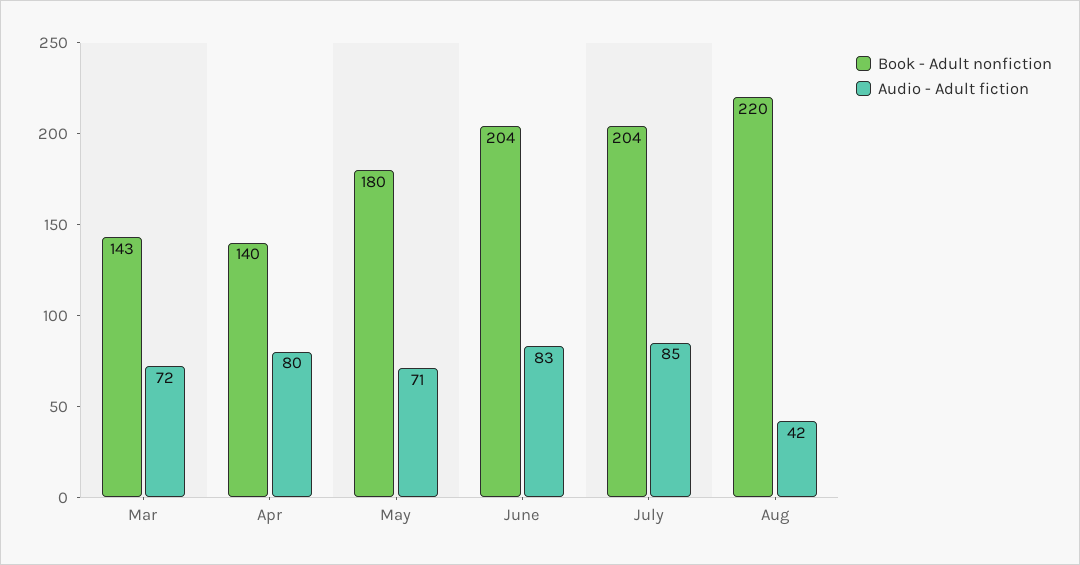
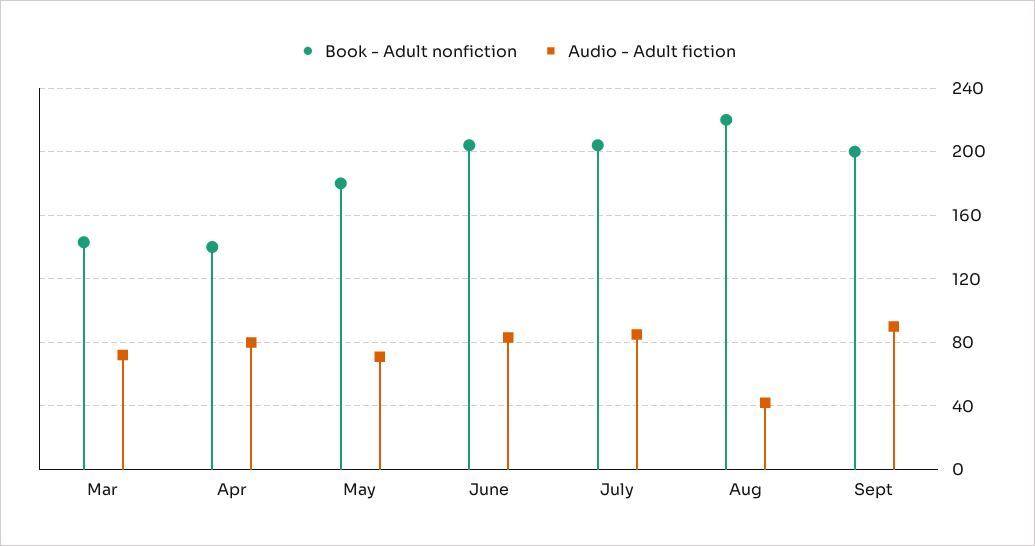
Book - Adult nonfiction, Sept: none -> 200
Audio - Adult fiction, Sept: none -> 90

